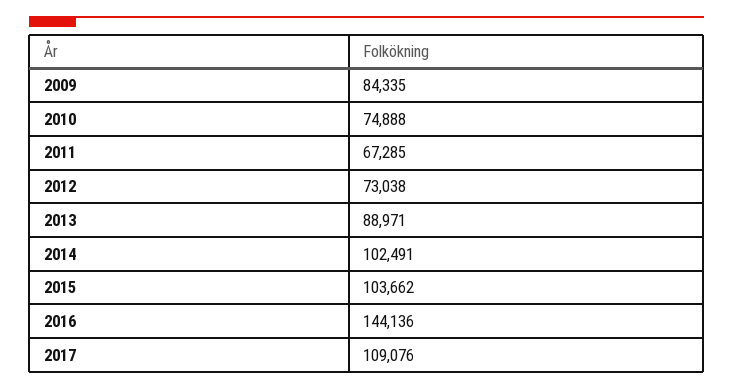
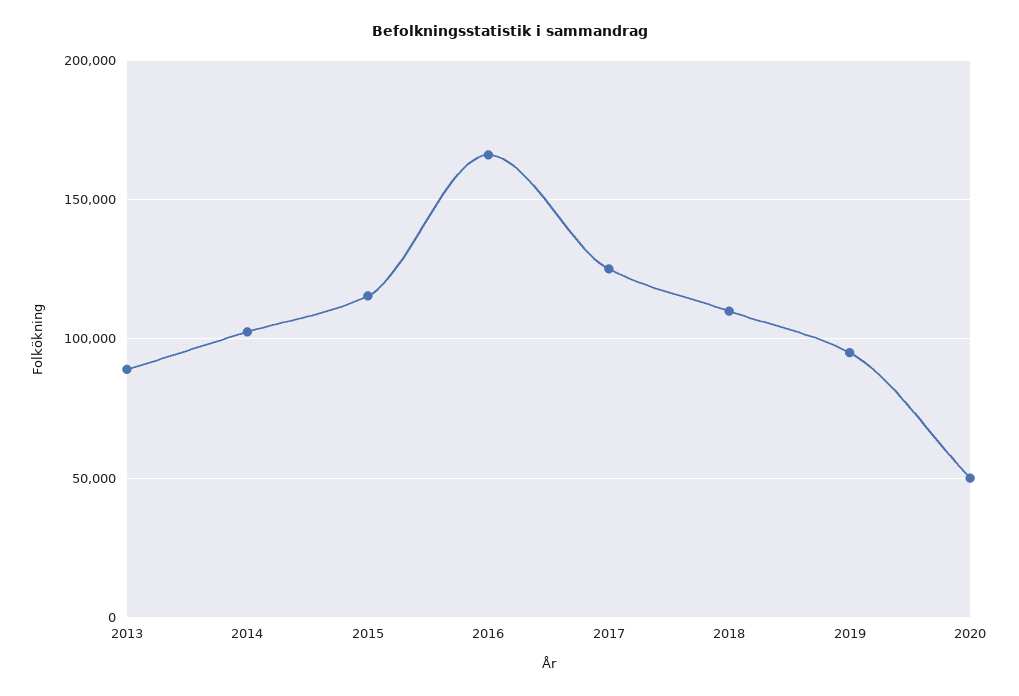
2009: 84335 -> none
2010: 74888 -> none
2011: 67285 -> none
2012: 73038 -> none
2015: 103662 -> 115000
2016: 144136 -> 165000
2017: 109076 -> 125000
2018: none -> 110000
2019: none -> 95000
2020: none -> 50000

